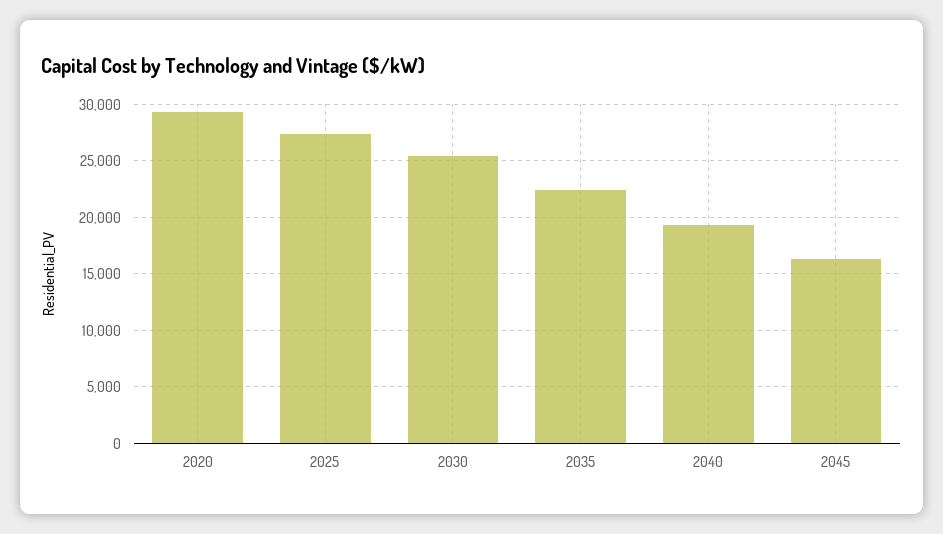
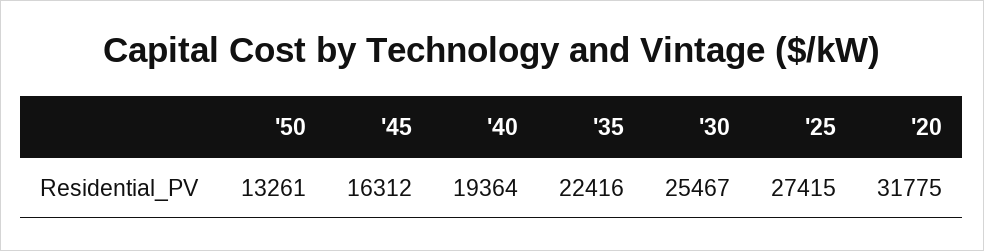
2020: 29000 -> 31775
'50: none -> 13261

